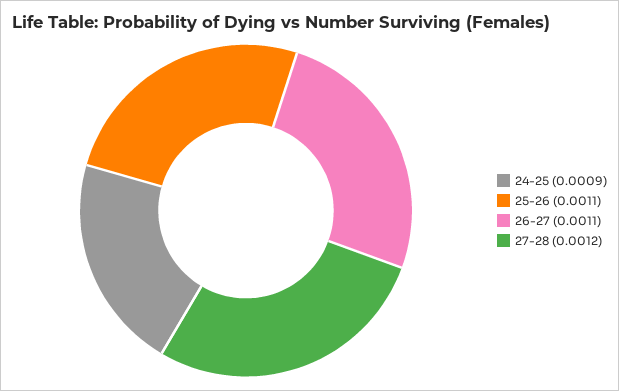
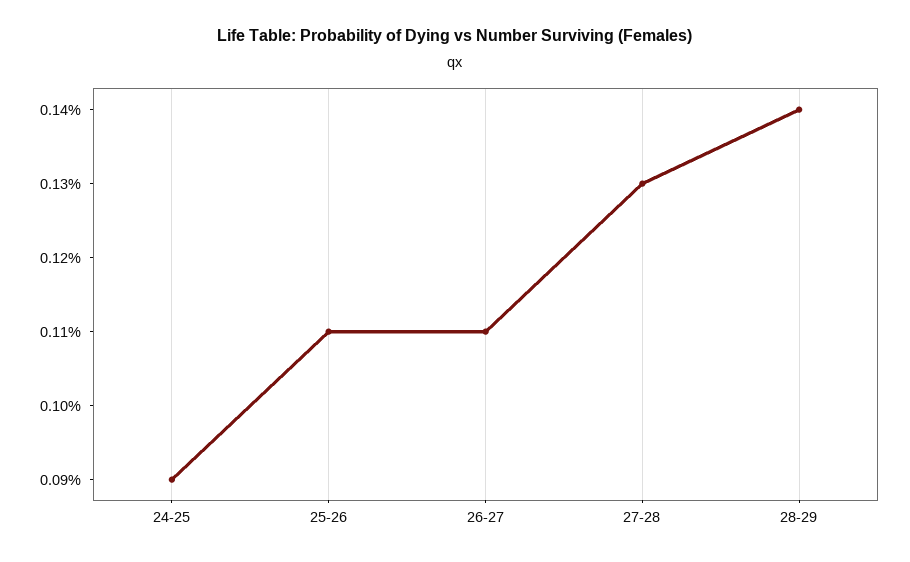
27-28: 0.0012 -> 0.0013
28-29: none -> 0.0014

